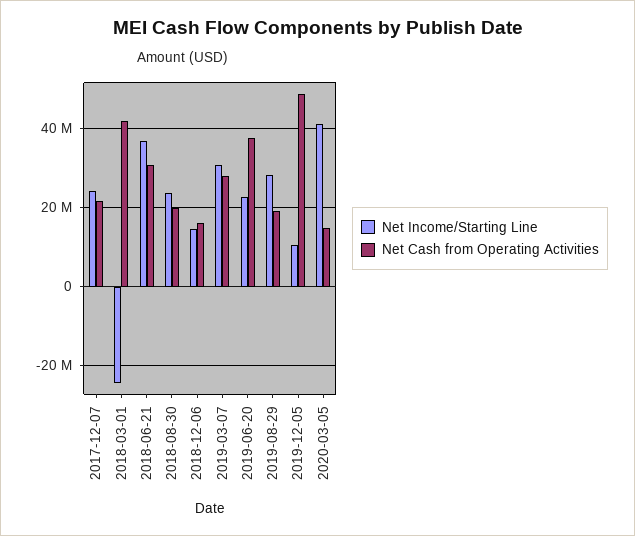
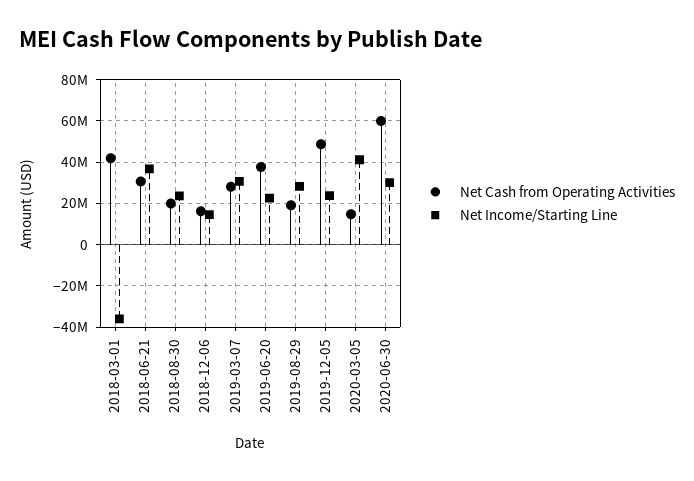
Net Income/Starting Line, 2017-12-07: 24000000 -> none
Net Cash from Operating Activities, 2017-12-07: 22000000 -> none
Net Income/Starting Line, 2018-03-01: -24000000 -> -35000000
Net Income/Starting Line, 2019-12-05: 10000000 -> 25000000
Net Cash from Operating Activities, 2020-06-30: none -> 60000000
Net Income/Starting Line, 2020-06-30: none -> 30000000

